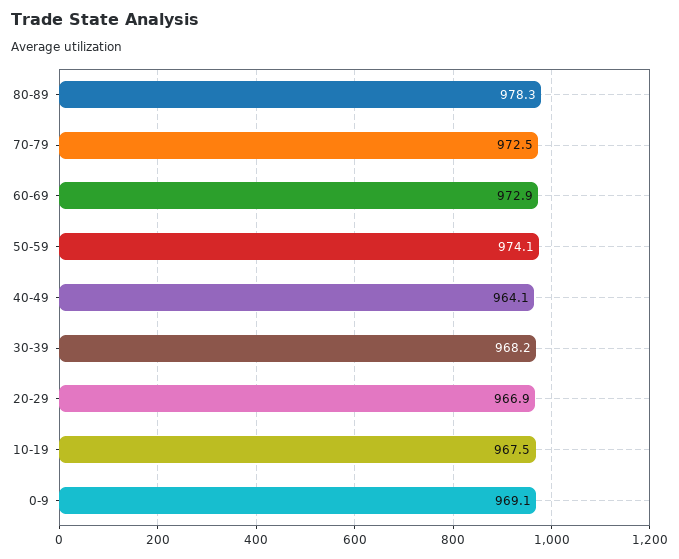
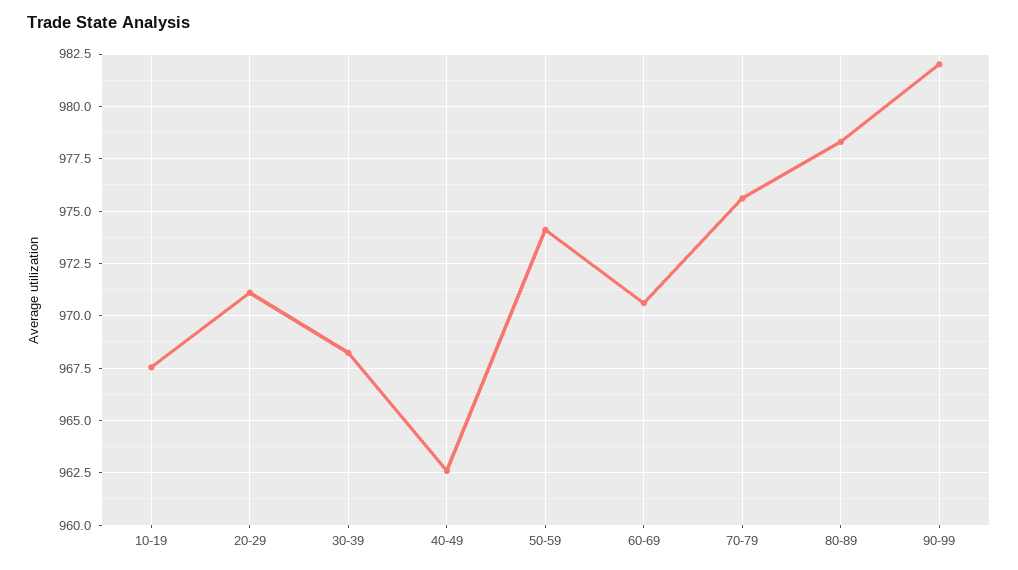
70-79: 972.5 -> 975.5
60-69: 972.9 -> 970.5
40-49: 964.1 -> 962.5
20-29: 966.9 -> 971
0-9: 969.1 -> none
90-99: none -> 982

